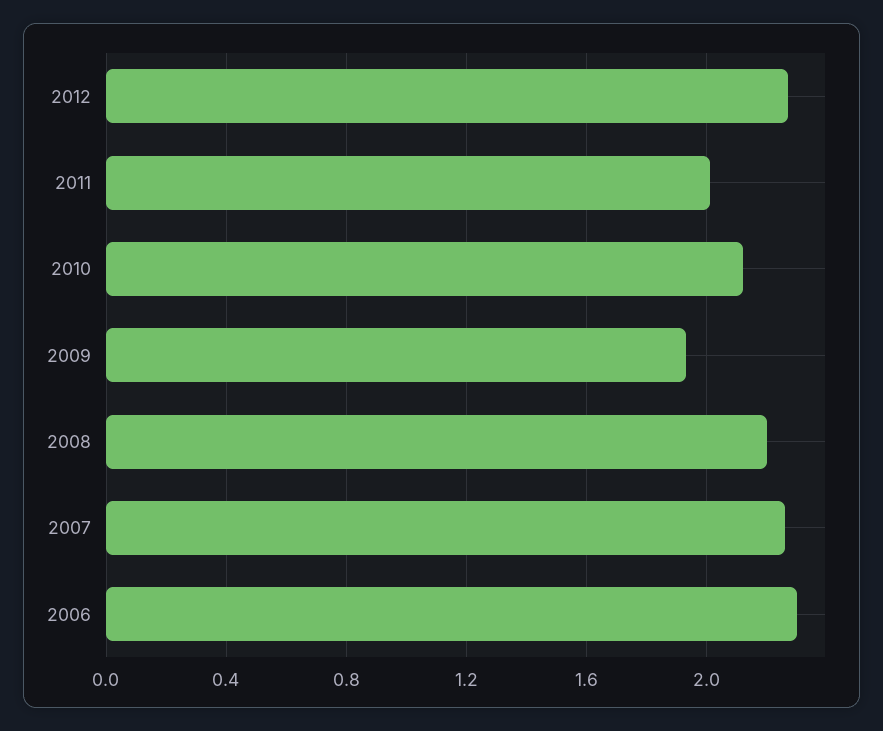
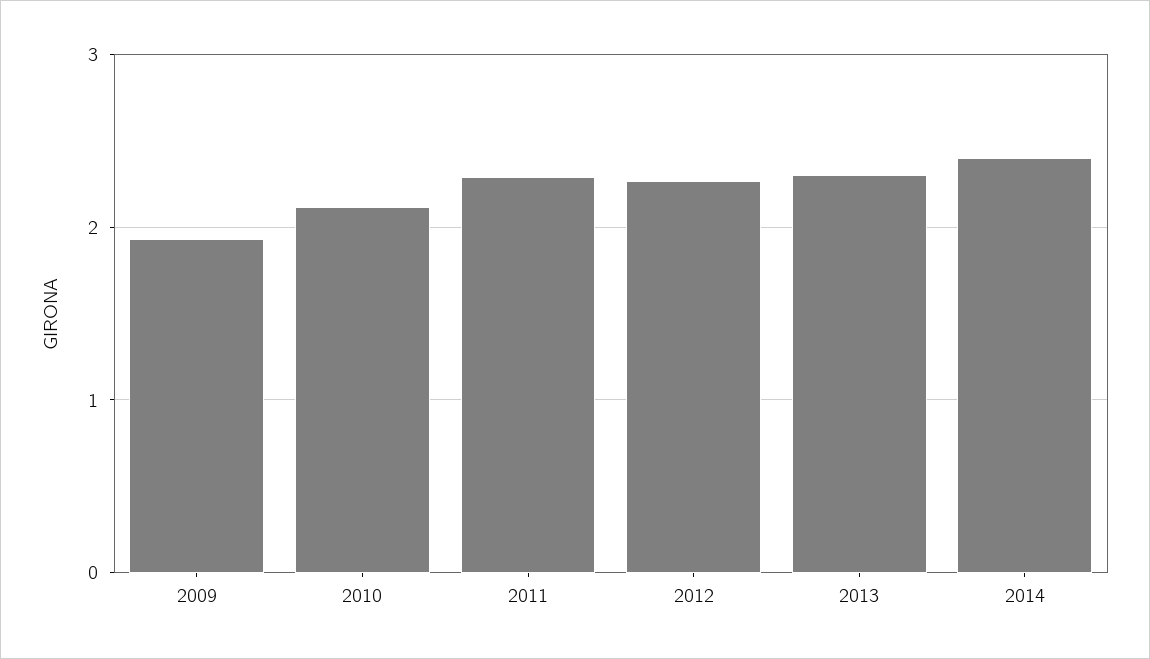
2011: 2 -> 2.3
2008: 2.2 -> none
2007: 2.25 -> none
2006: 2.3 -> none
2013: none -> 2.3
2014: none -> 2.4

